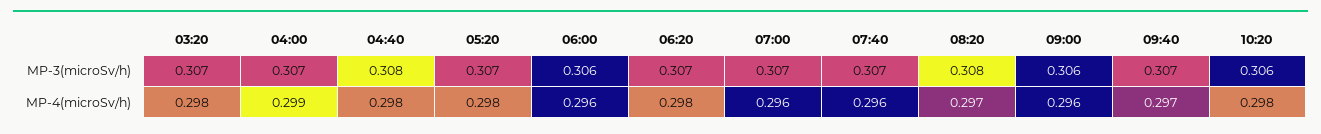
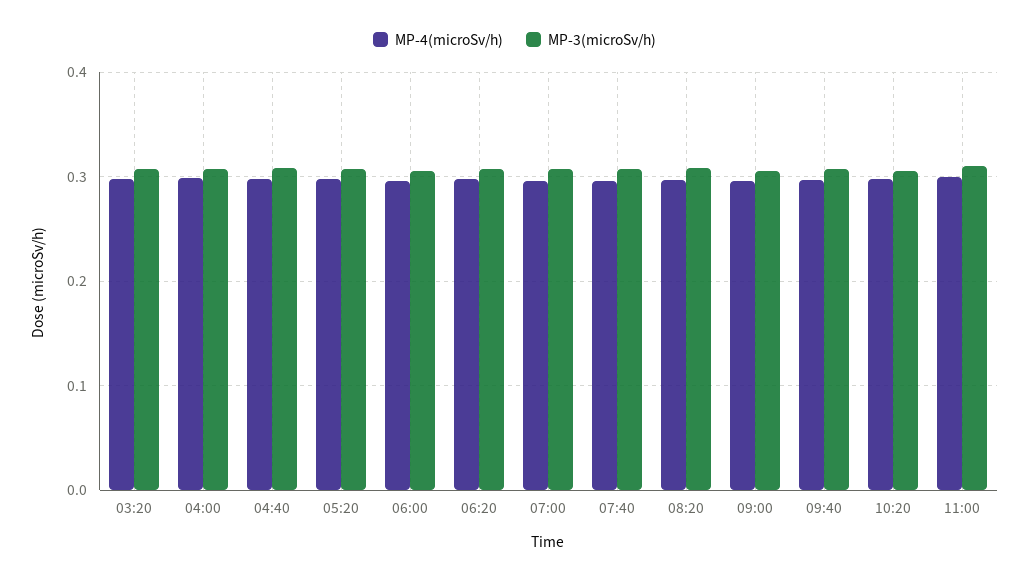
MP-4(microSv/h), 11:00: none -> 0.3
MP-3(microSv/h), 11:00: none -> 0.31

